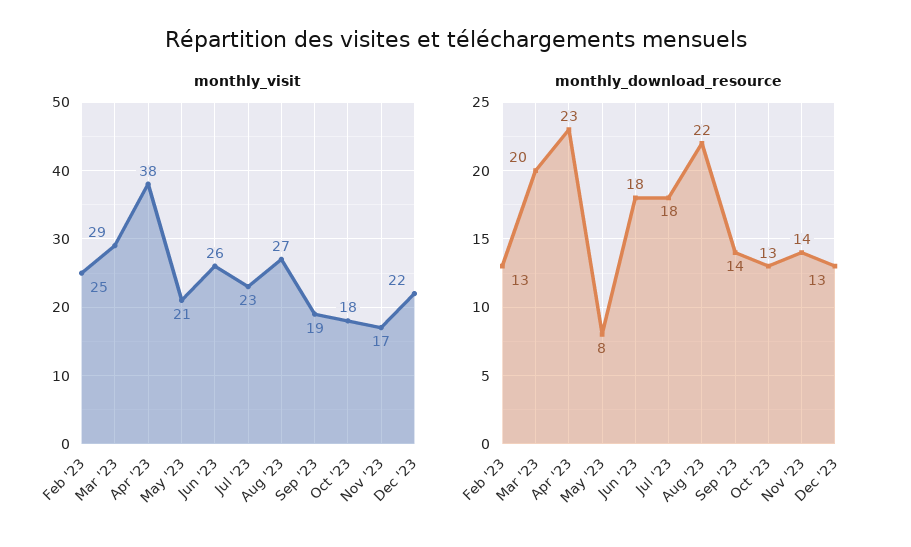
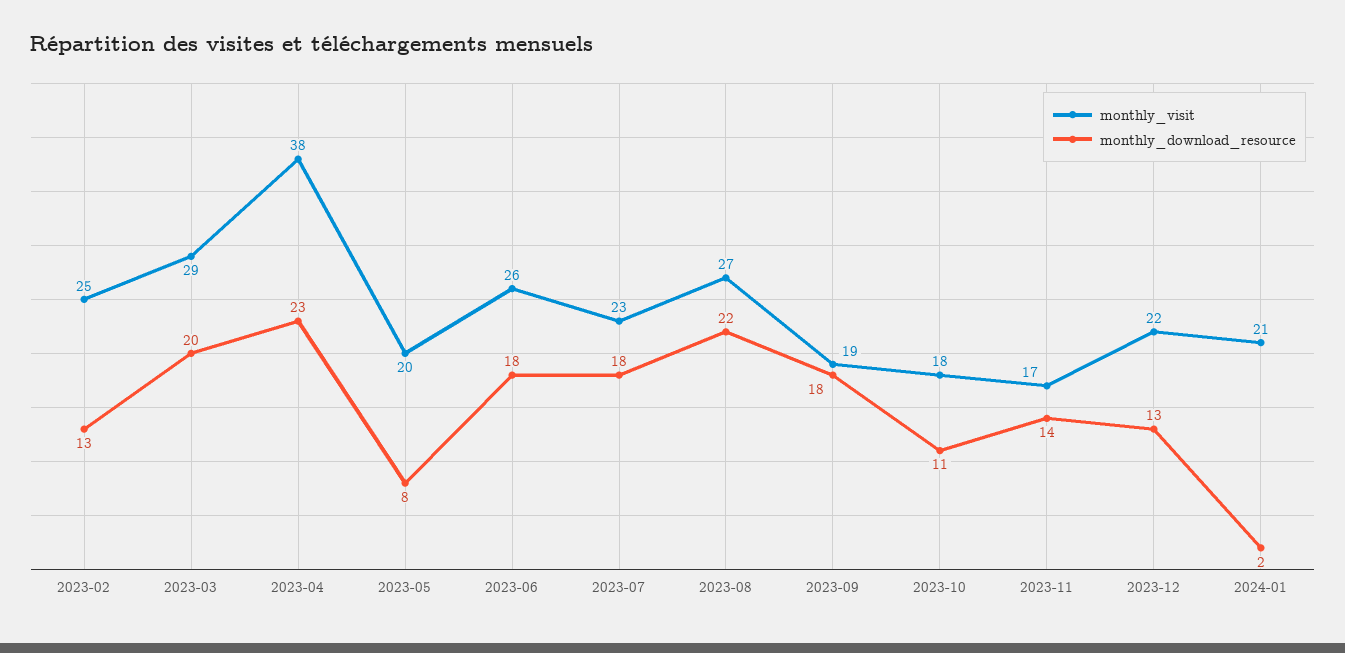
monthly_visit, May '23: 21 -> 20
monthly_download_resource, Sep '23: 14 -> 18
monthly_download_resource, Oct '23: 13 -> 11
monthly_visit, 2024-01: none -> 21
monthly_download_resource, 2024-01: none -> 2

